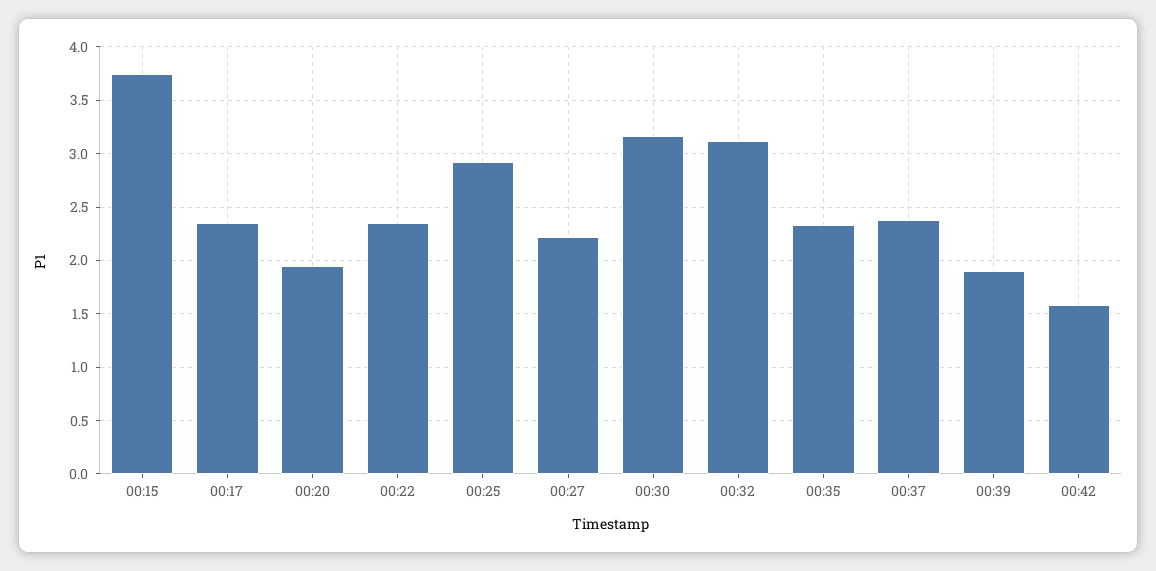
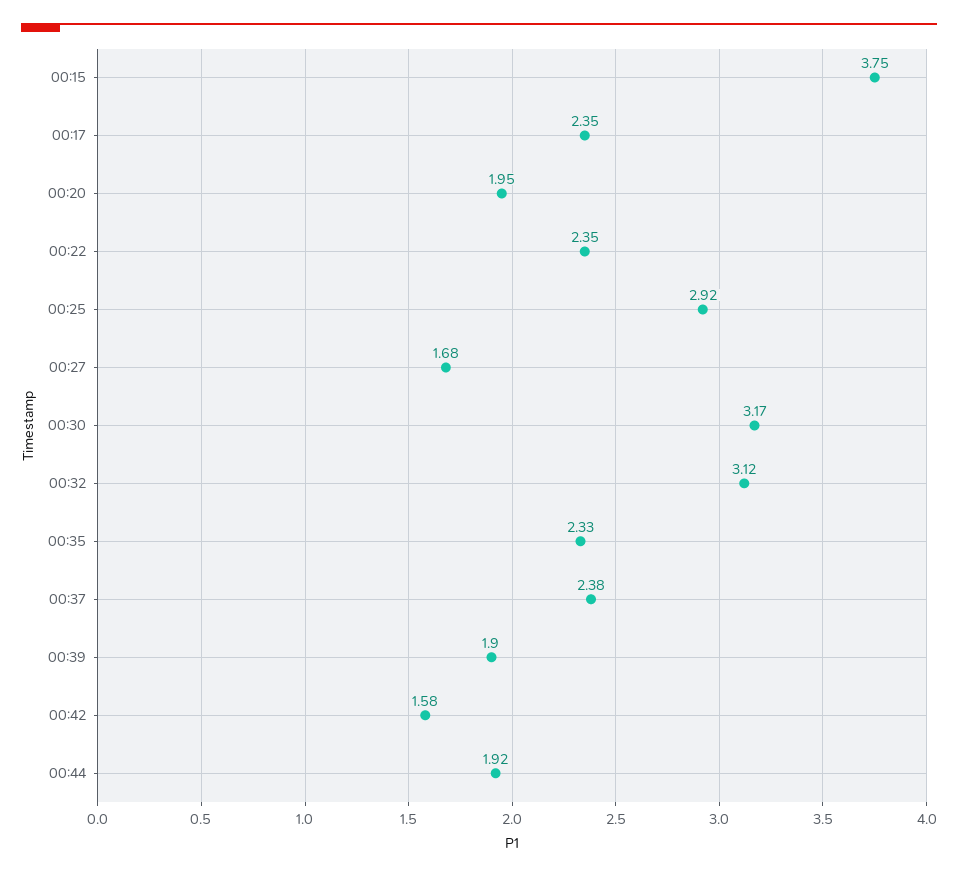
00:27: 2.2 -> 1.68
00:44: none -> 1.92

